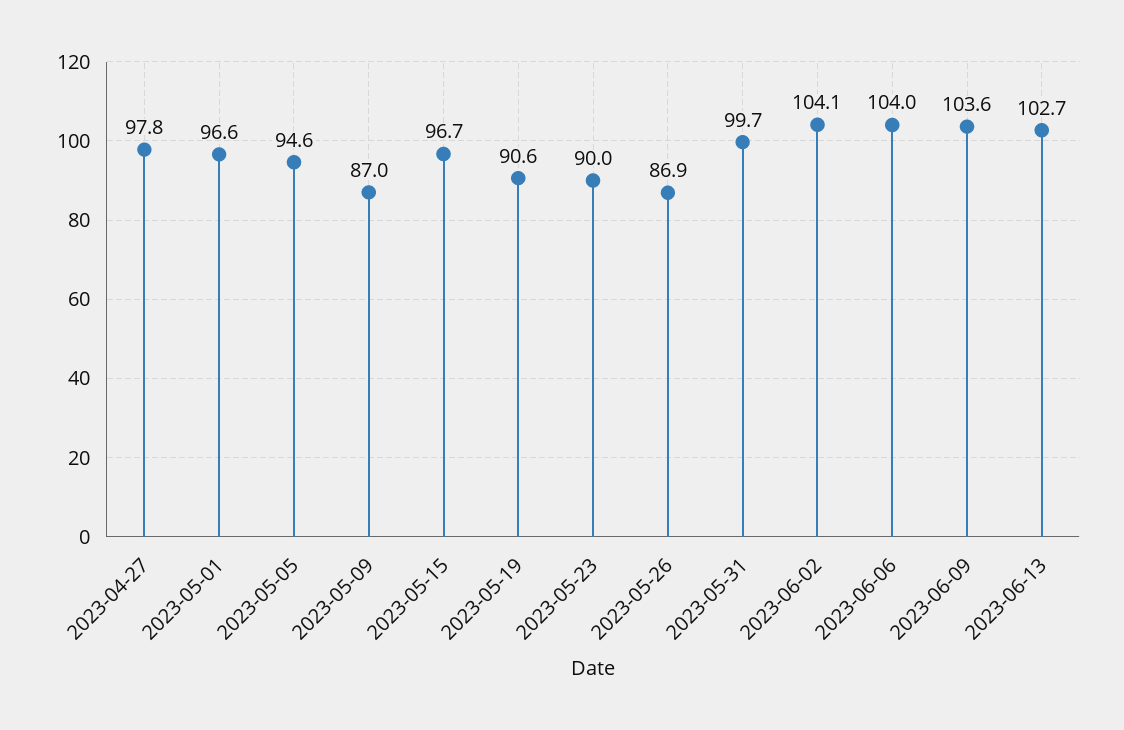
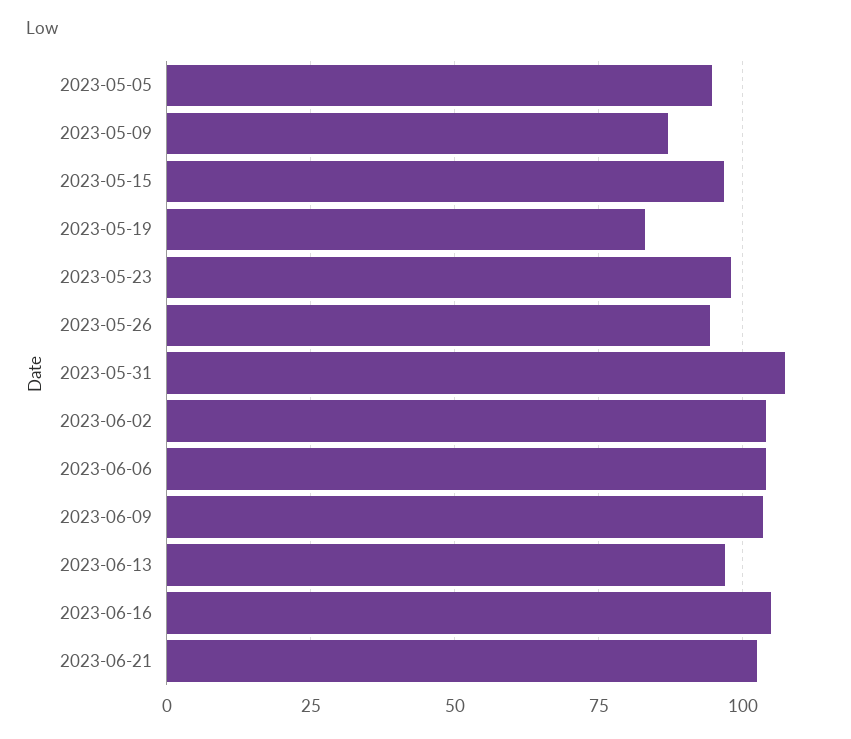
2023-04-27: 97.8 -> none
2023-05-01: 96.6 -> none
2023-05-19: 90.6 -> 82.5
2023-05-23: 90 -> 97.5
2023-05-26: 86.9 -> 95
2023-05-31: 99.7 -> 107.5
2023-06-13: 102.7 -> 97.5
2023-06-16: none -> 105
2023-06-21: none -> 102.5

